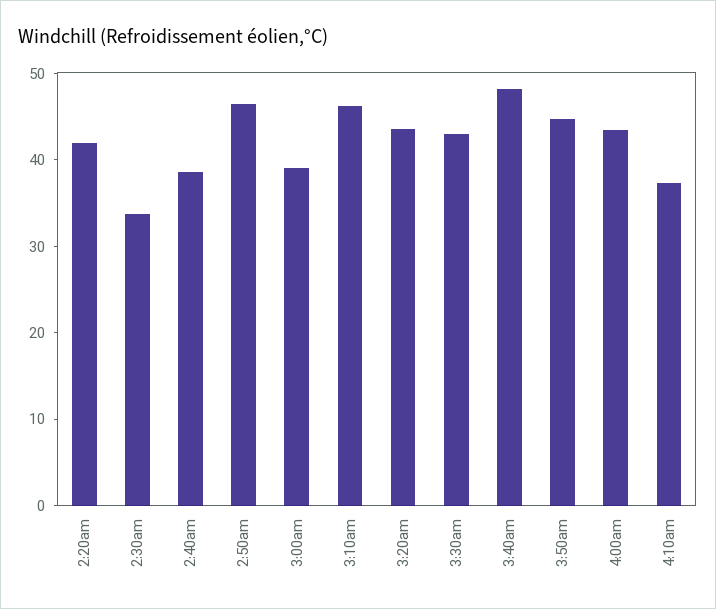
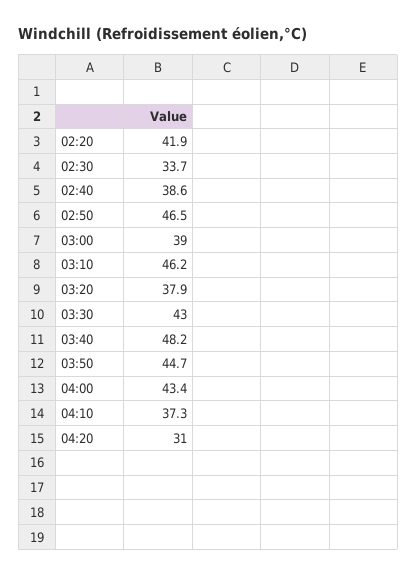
3:20am: 44 -> 37.9
04:20: none -> 31

